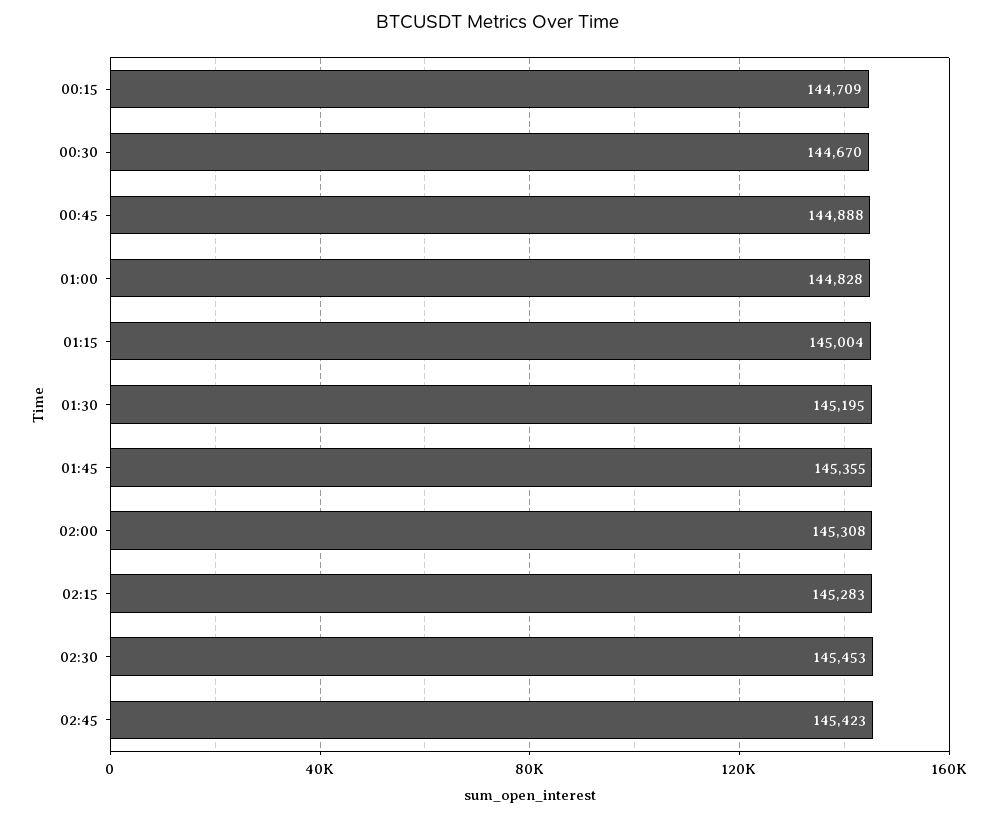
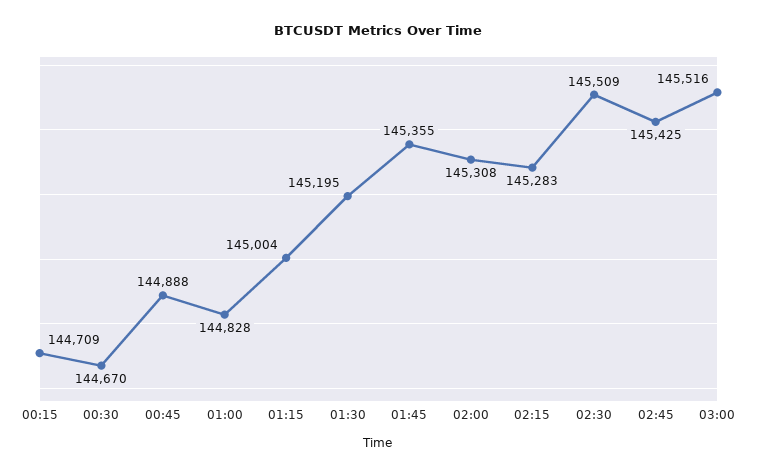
02:30: 145453 -> 145509
02:45: 145423 -> 145425
03:00: none -> 145516

